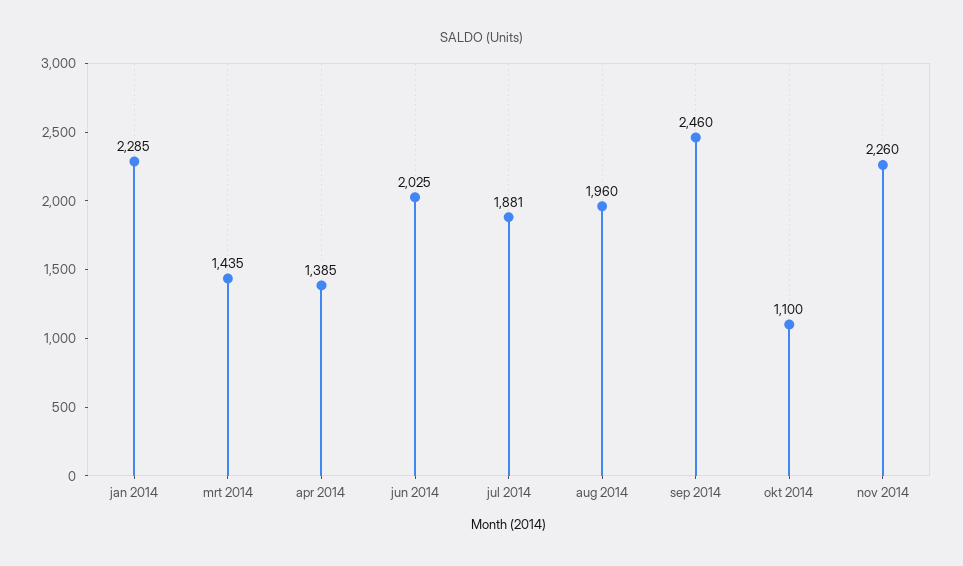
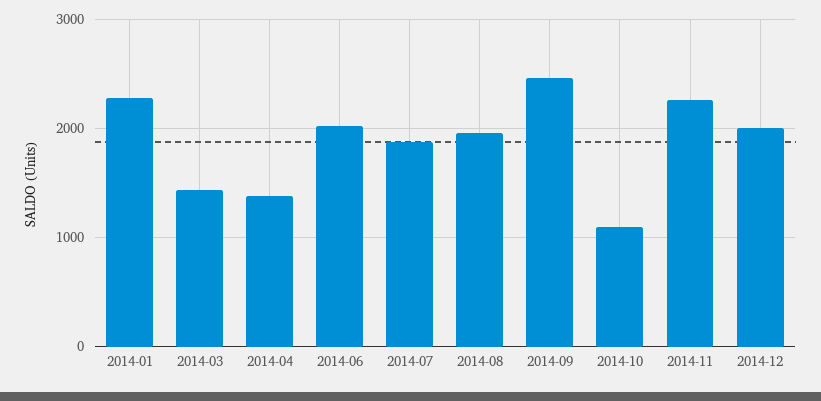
2014-12: none -> 2000

